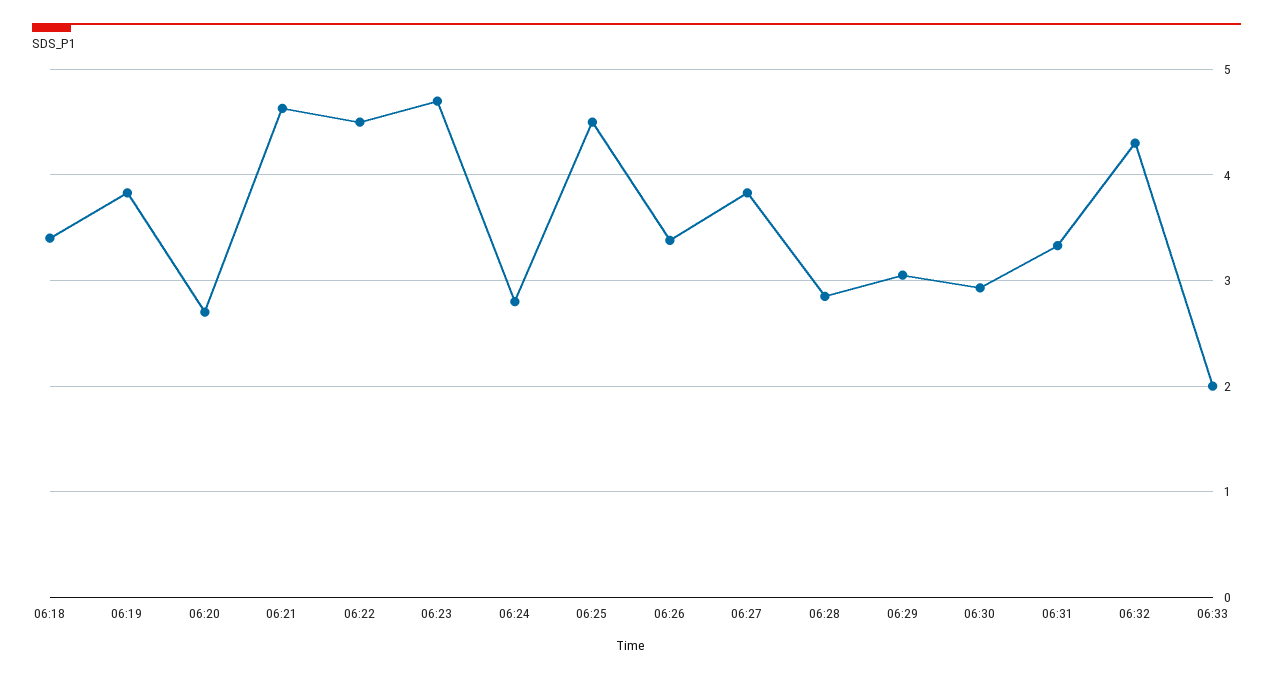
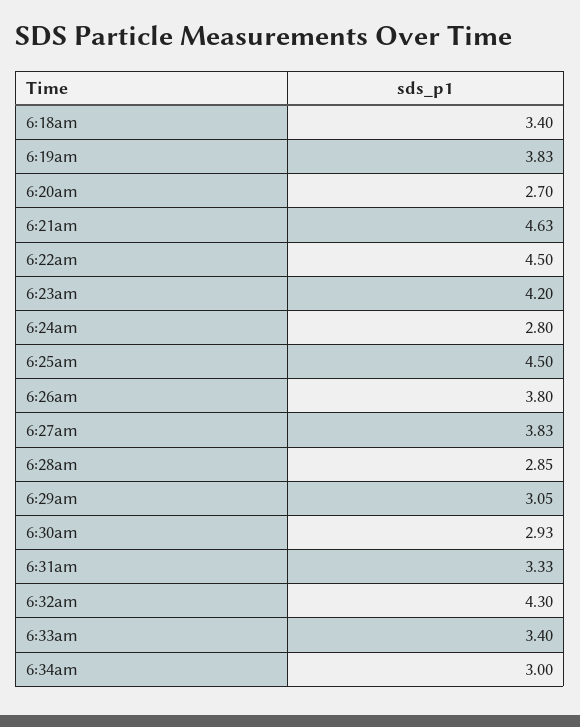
06:23: 4.7 -> 4.2
06:26: 3.4 -> 3.8
06:33: 2 -> 3.4
6:34am: none -> 3

